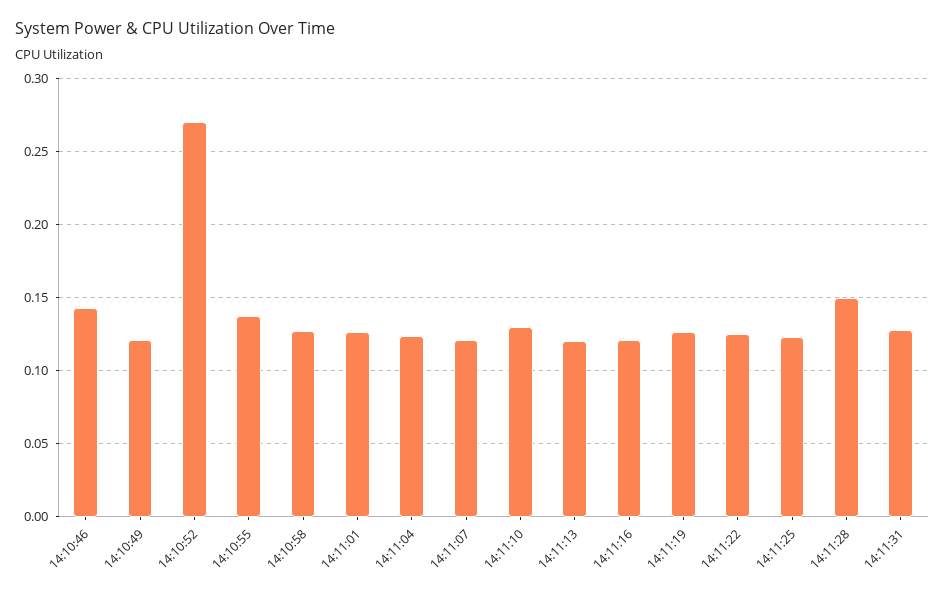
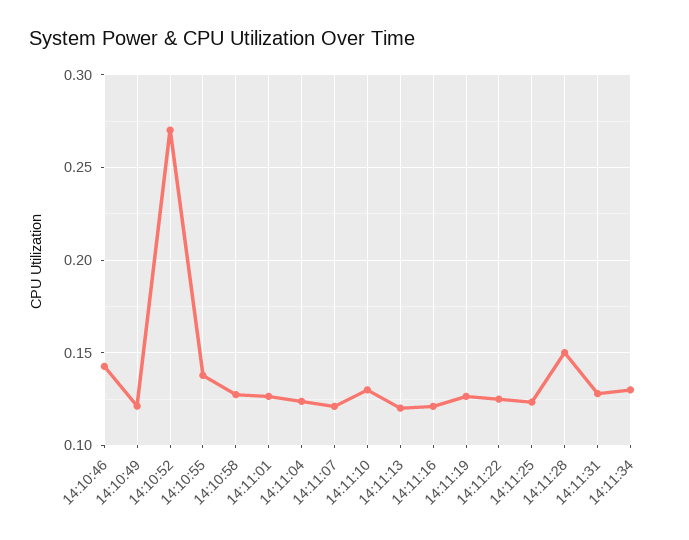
14:11:34: none -> 0.13

